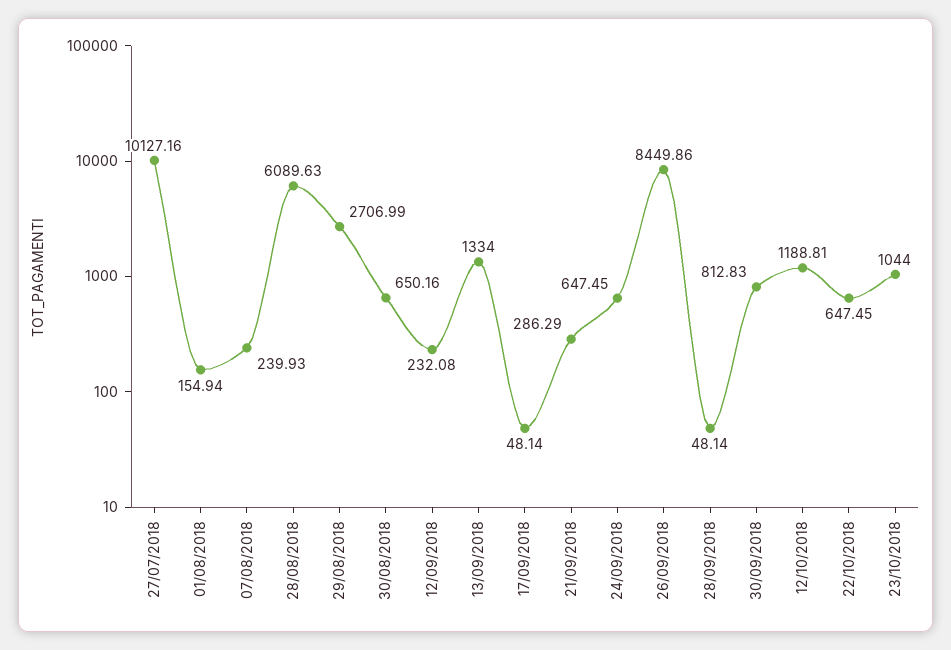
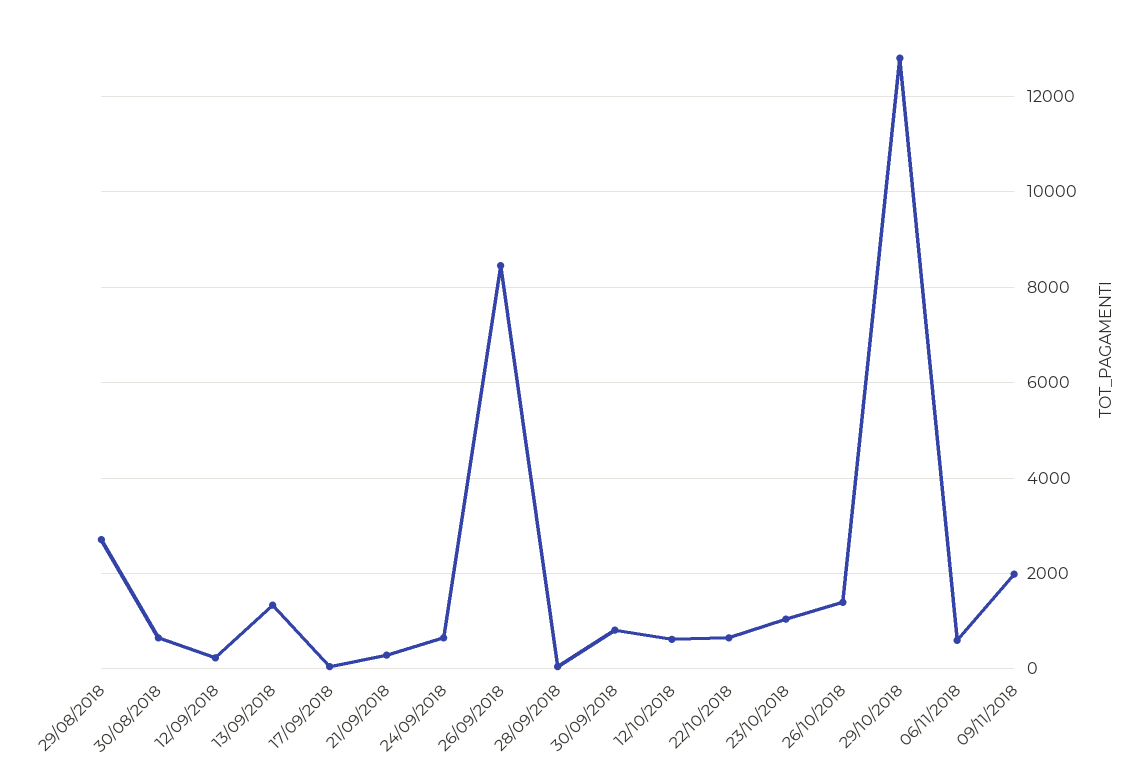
27/07/2018: 10127.16 -> none
01/08/2018: 154.94 -> none
07/08/2018: 239.93 -> none
28/08/2018: 6089.63 -> none
12/10/2018: 1188.81 -> 600
26/10/2018: none -> 1400
29/10/2018: none -> 12800
06/11/2018: none -> 600
09/11/2018: none -> 2000

